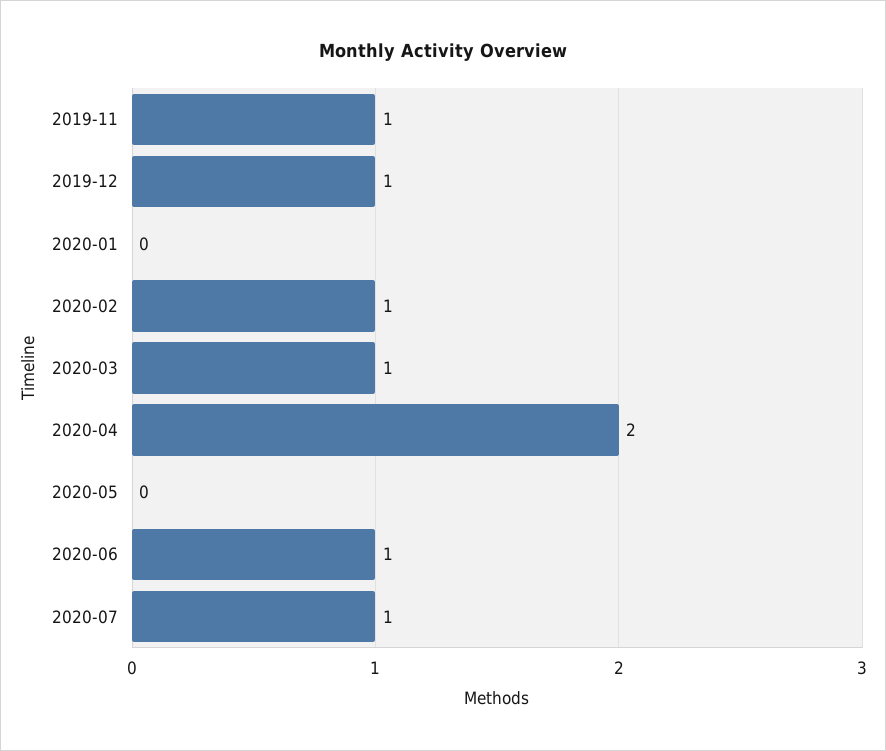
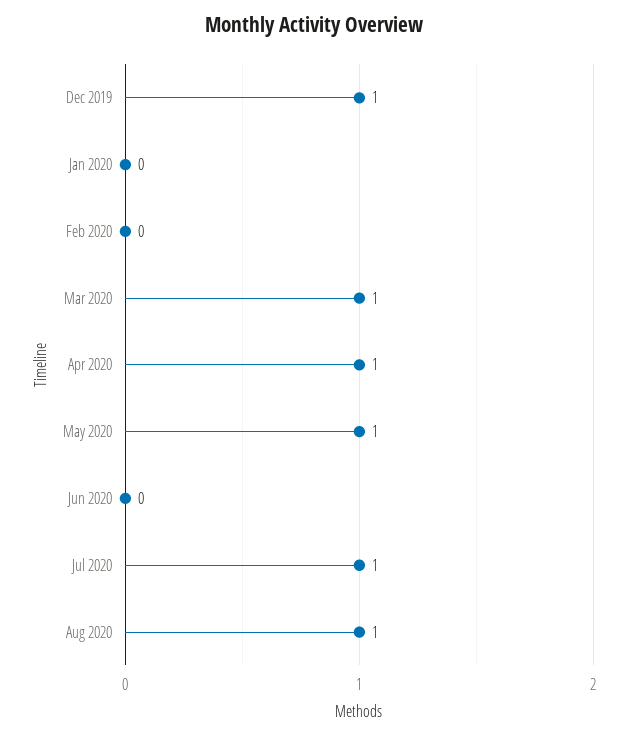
2019-11: 1 -> none
2020-02: 1 -> 0
2020-04: 2 -> 1
2020-05: 0 -> 1
2020-06: 1 -> 0
Aug 2020: none -> 1

